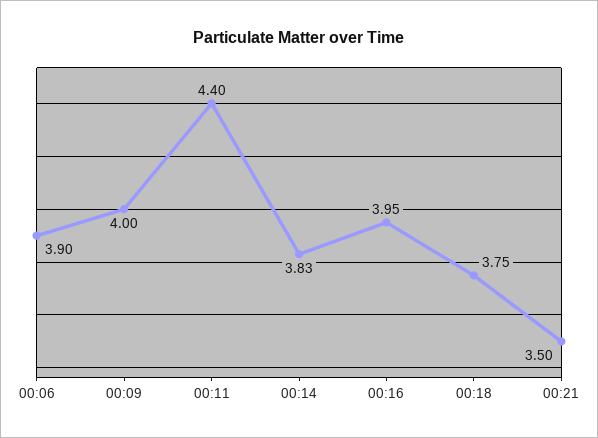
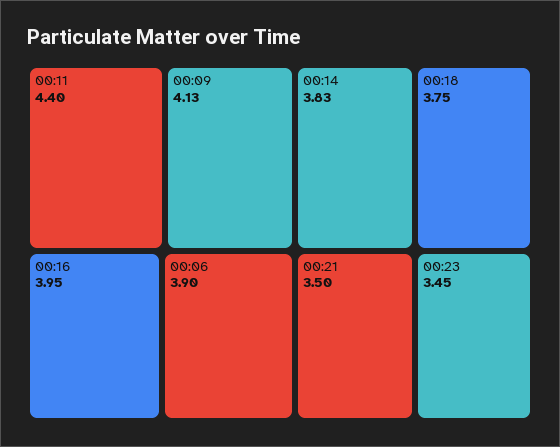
00:09: 4 -> 4.13
00:23: none -> 3.45

